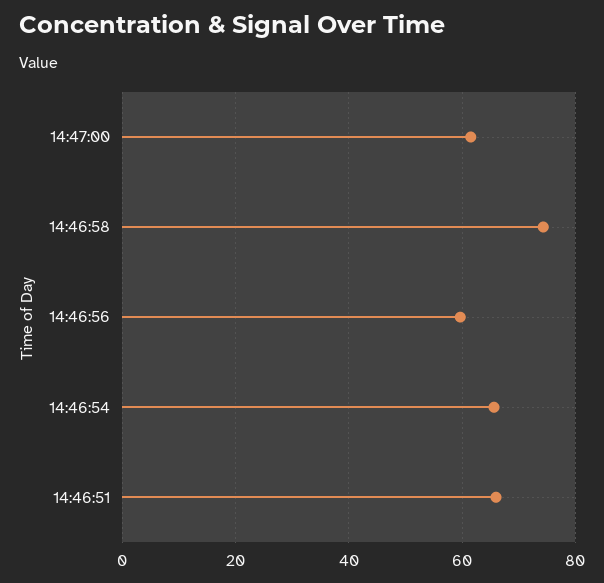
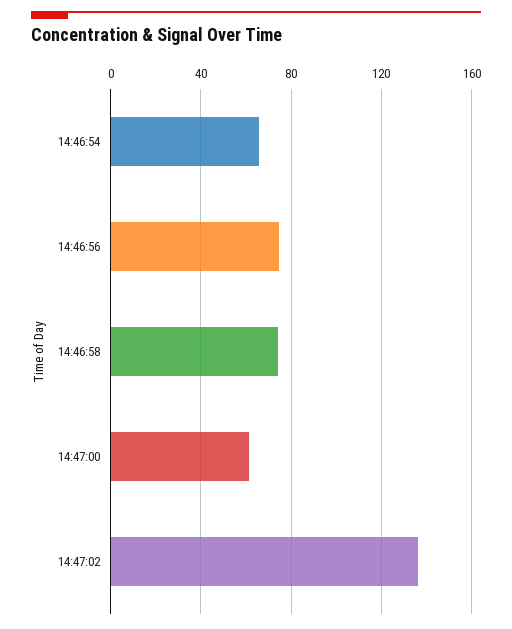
14:46:56: 60 -> 75
14:46:51: 66 -> none
14:47:02: none -> 135

